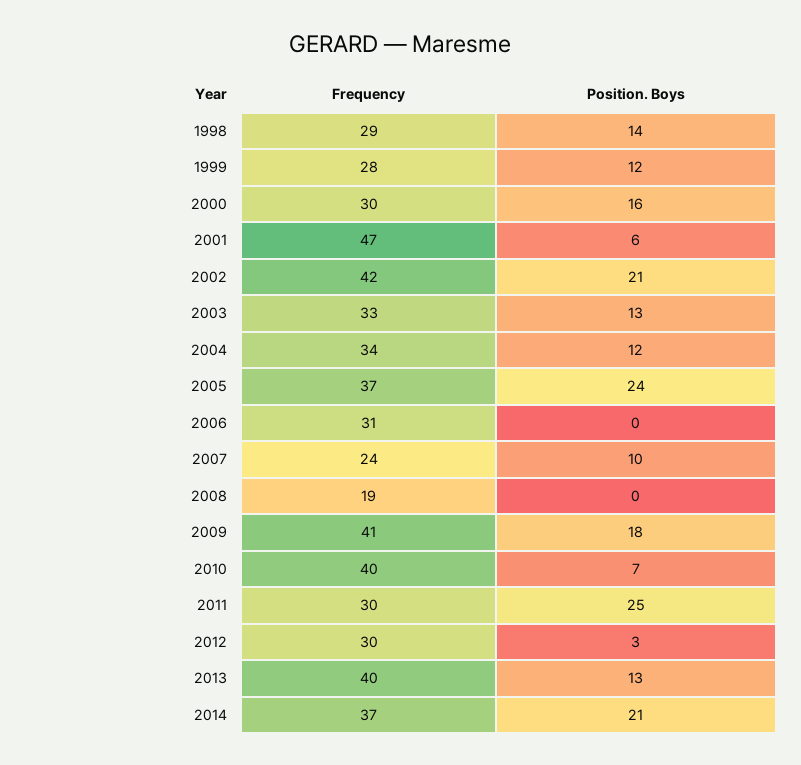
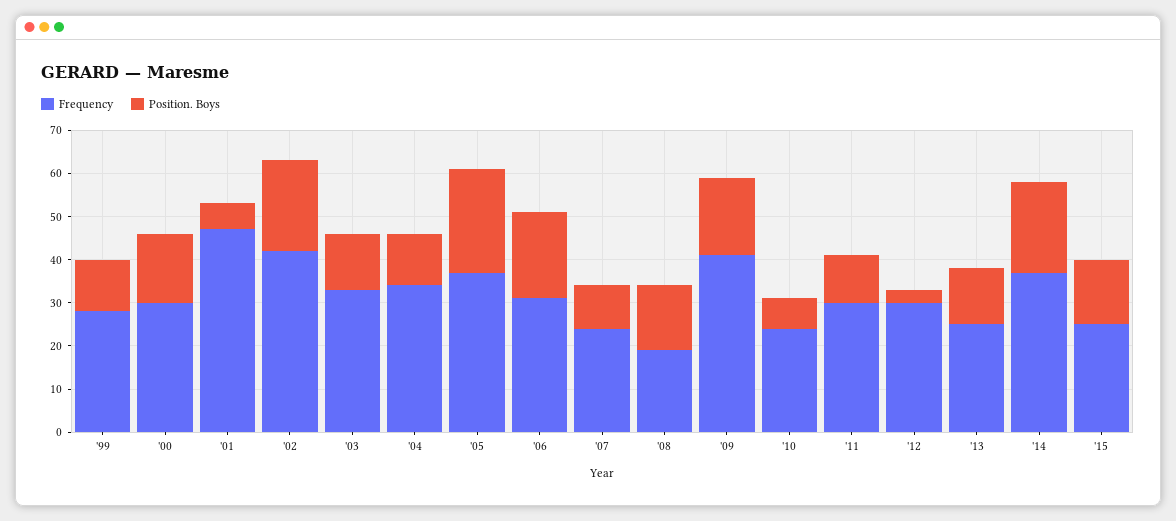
Frequency, 1998: 29 -> none
Position. Boys, 1998: 14 -> none
Position. Boys, 2006: 0 -> 20
Position. Boys, 2008: 0 -> 15
Frequency, 2010: 40 -> 25
Position. Boys, 2011: 25 -> 10
Frequency, 2013: 40 -> 25
Frequency, '15: none -> 25
Position. Boys, '15: none -> 15

